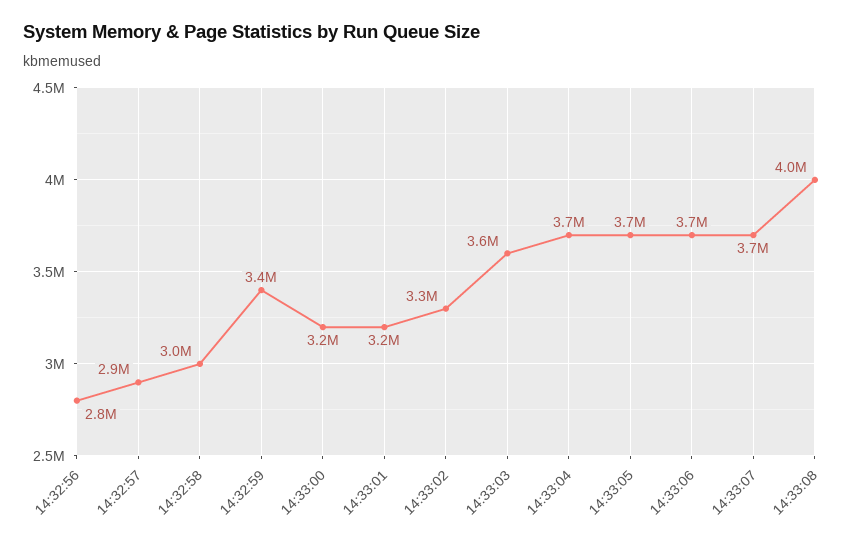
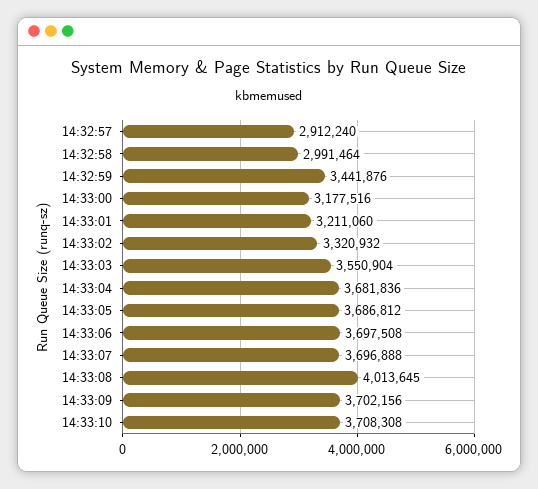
14:32:56: 2800000 -> none
14:33:09: none -> 3702156
14:33:10: none -> 3708308

